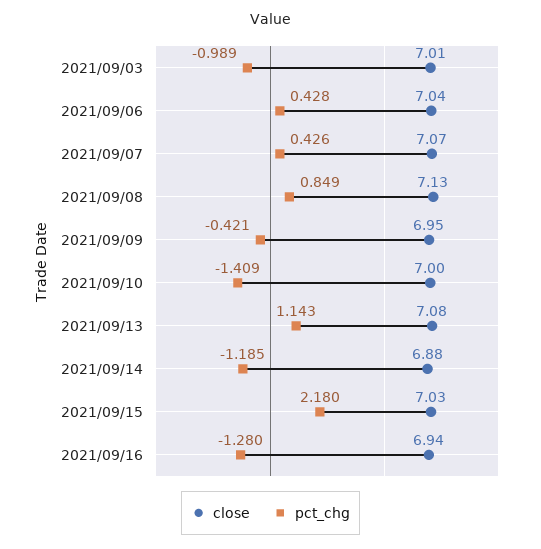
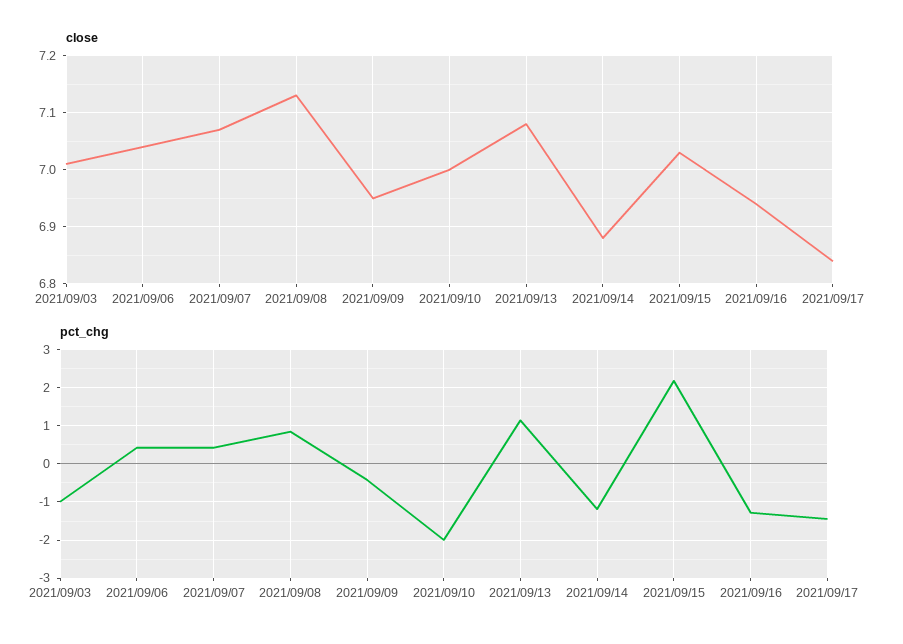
pct_chg, 2021/09/10: -1.409 -> -2
close, 2021/09/17: none -> 6.85
pct_chg, 2021/09/17: none -> -1.4

